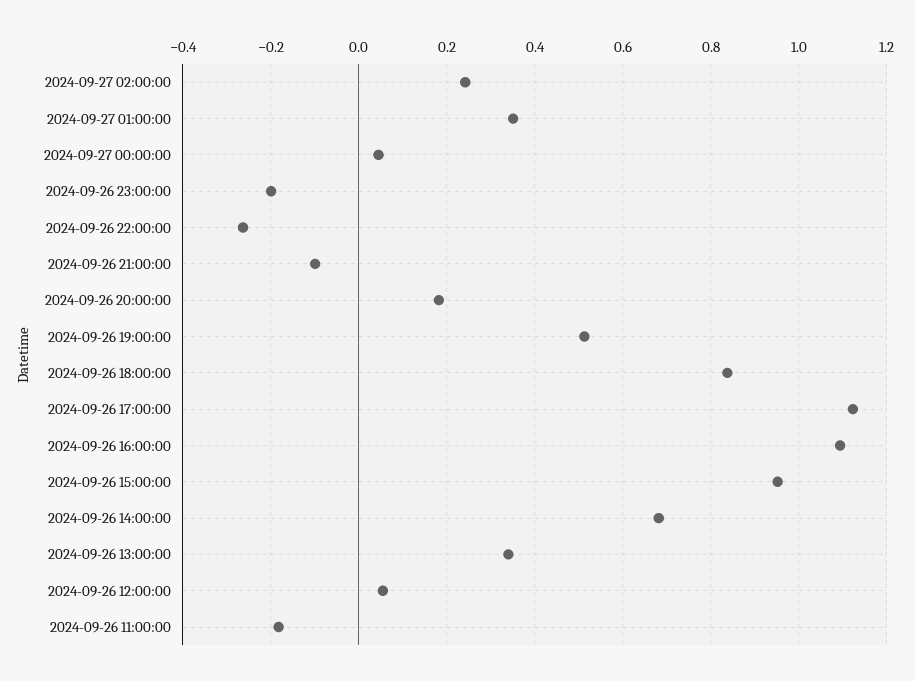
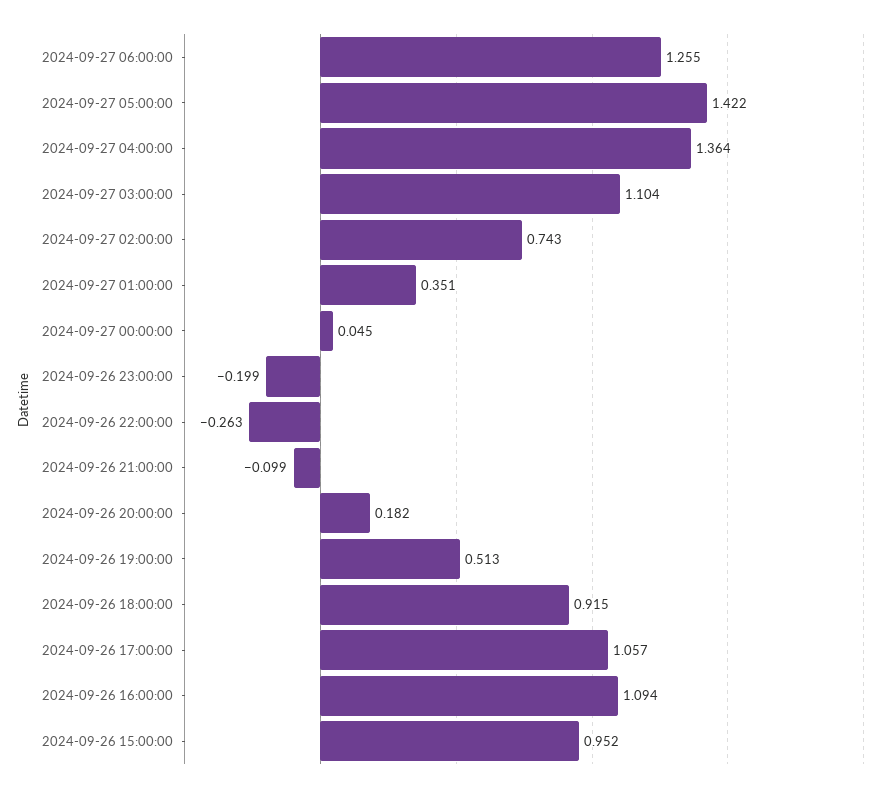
2024-09-27 02:00:00: 0.24 -> 0.743
2024-09-26 18:00:00: 0.84 -> 0.915
2024-09-26 17:00:00: 1.12 -> 1.057
2024-09-26 14:00:00: 0.68 -> none
2024-09-26 13:00:00: 0.34 -> none
2024-09-26 12:00:00: 0.06 -> none
2024-09-26 11:00:00: -0.18 -> none
2024-09-27 06:00:00: none -> 1.255
2024-09-27 05:00:00: none -> 1.422
2024-09-27 04:00:00: none -> 1.364
2024-09-27 03:00:00: none -> 1.104

